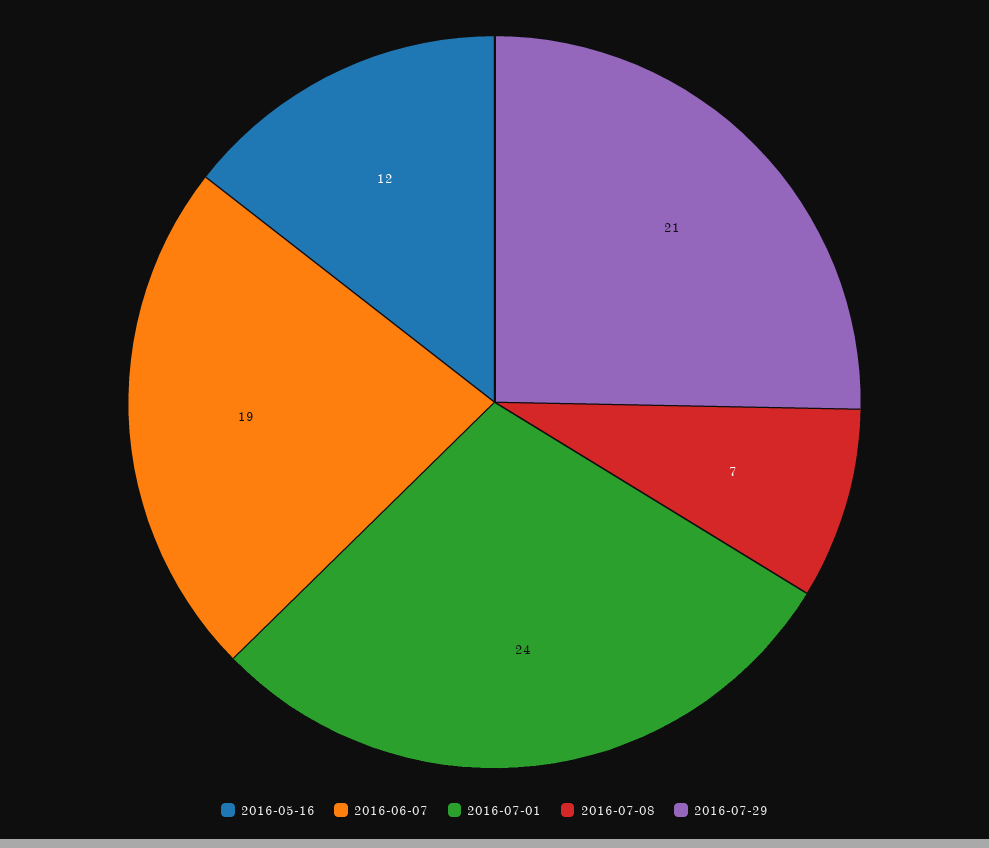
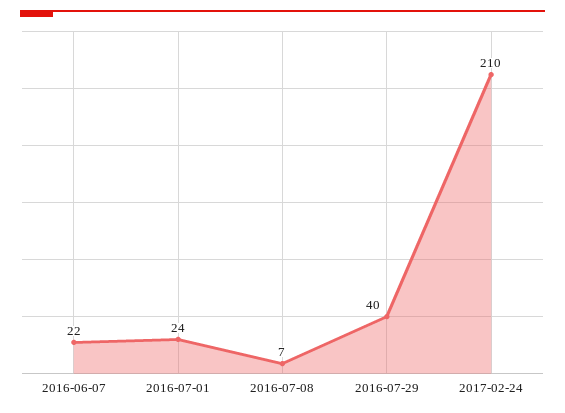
2016-05-16: 12 -> none
2016-06-07: 19 -> 22
2016-07-29: 21 -> 40
2017-02-24: none -> 210

